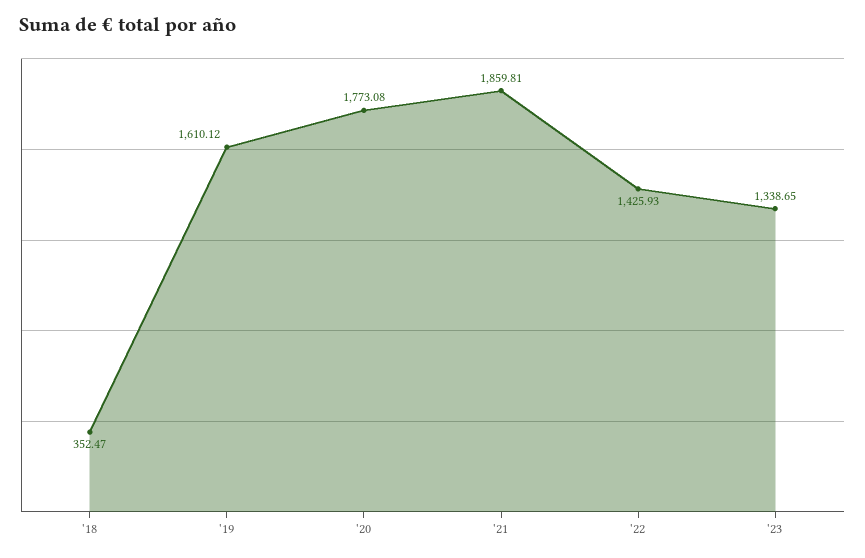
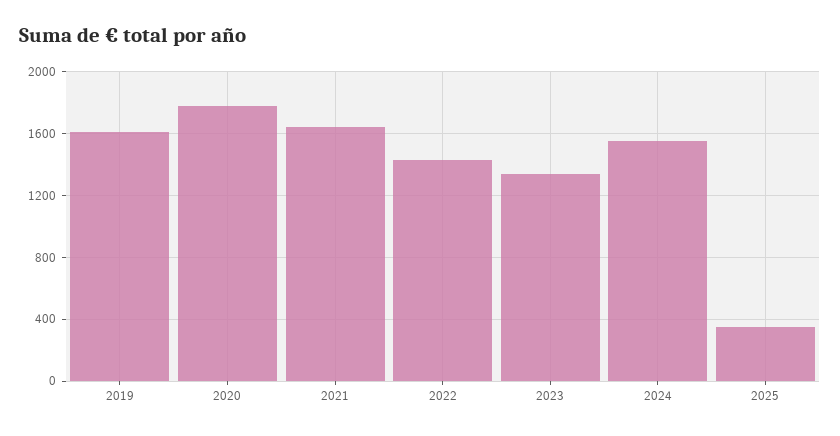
'18: 352.47 -> none
'21: 1859.81 -> 1650
2024: none -> 1550
2025: none -> 350

